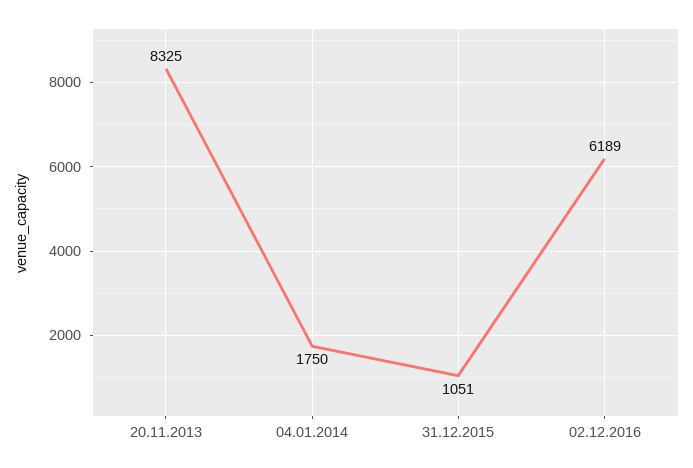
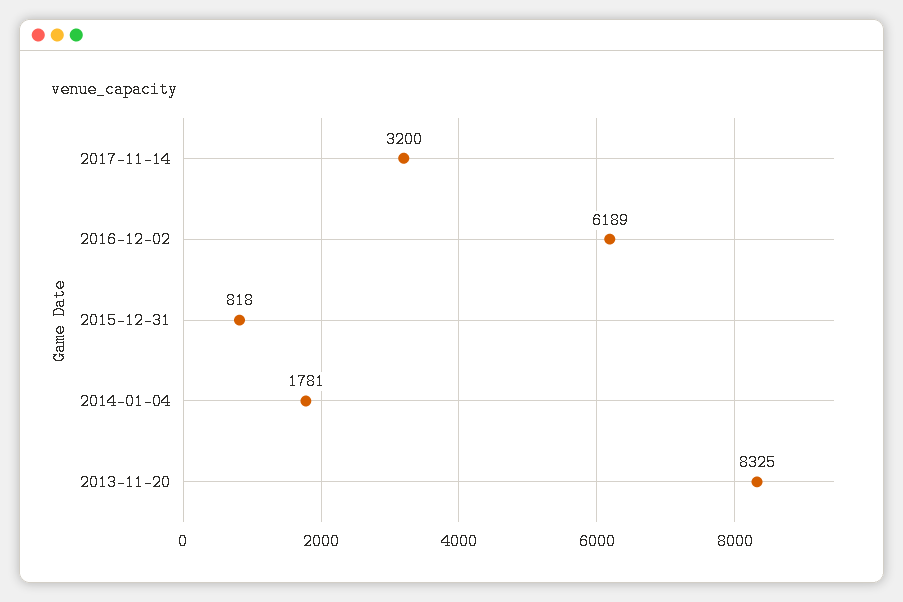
04.01.2014: 1750 -> 1781
31.12.2015: 1051 -> 818
2017-11-14: none -> 3200

